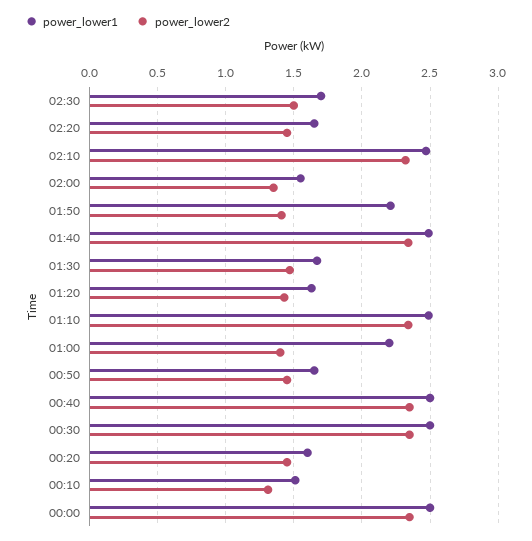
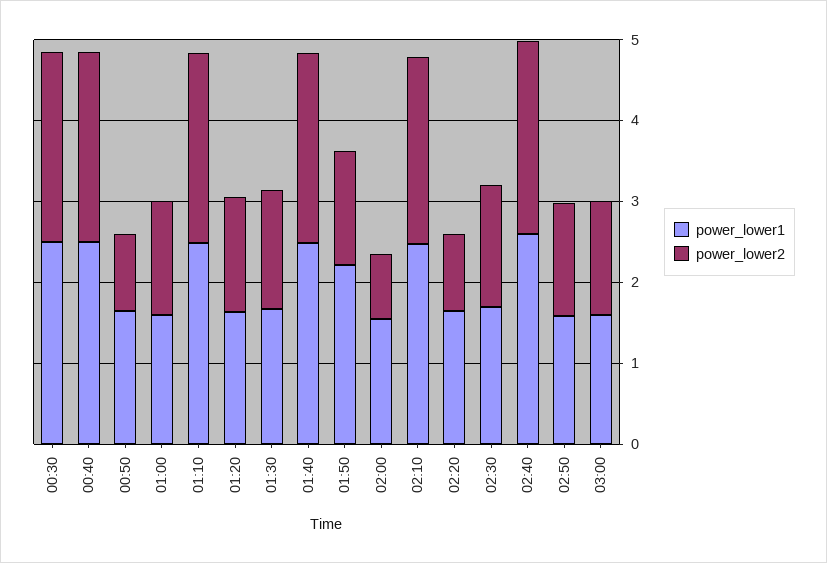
power_lower2, 02:20: 1.45 -> 1
power_lower2, 02:00: 1.35 -> 0.8
power_lower1, 01:00: 2.2 -> 1.6
power_lower2, 00:50: 1.45 -> 1
power_lower1, 00:20: 1.6 -> none
power_lower2, 00:20: 1.45 -> none
power_lower1, 00:10: 1.5 -> none
power_lower2, 00:10: 1.3 -> none
power_lower1, 00:00: 2.5 -> none
power_lower2, 00:00: 2.35 -> none
power_lower1, 02:40: none -> 2.6
power_lower2, 02:40: none -> 2.4
power_lower1, 02:50: none -> 1.6
power_lower2, 02:50: none -> 1.4
power_lower1, 03:00: none -> 1.6
power_lower2, 03:00: none -> 1.4

